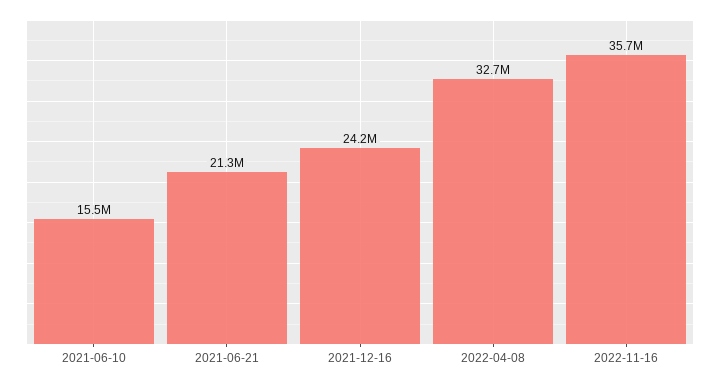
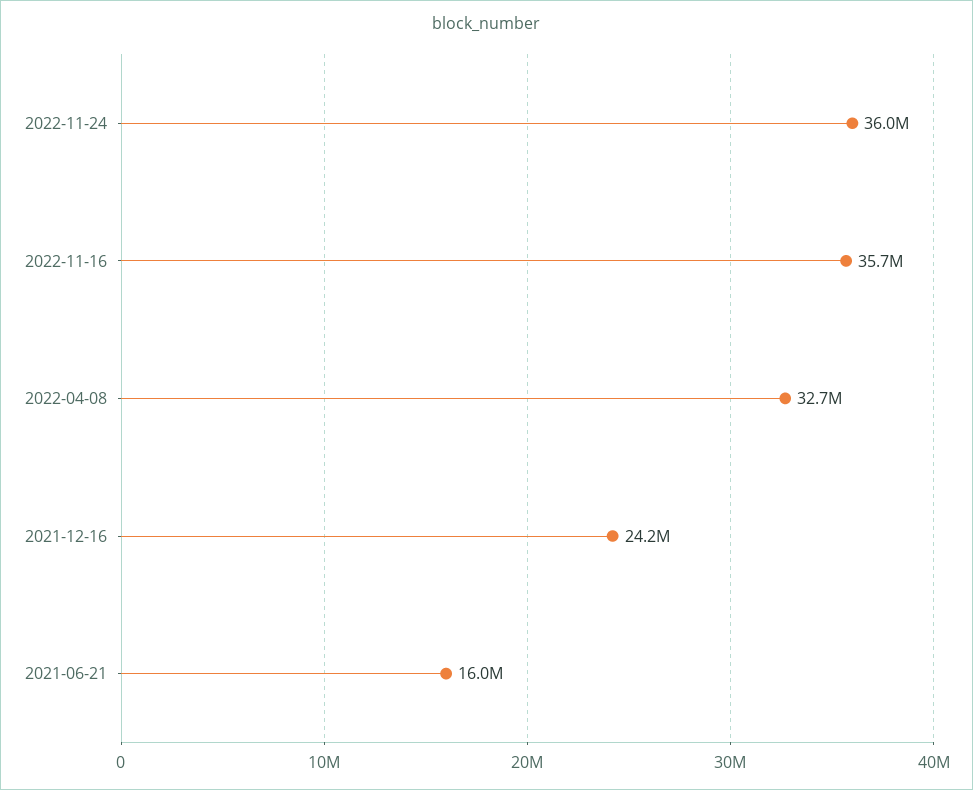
2021-06-10: 15500000 -> none
2021-06-21: 21300000 -> 16000000
2022-11-24: none -> 36000000

